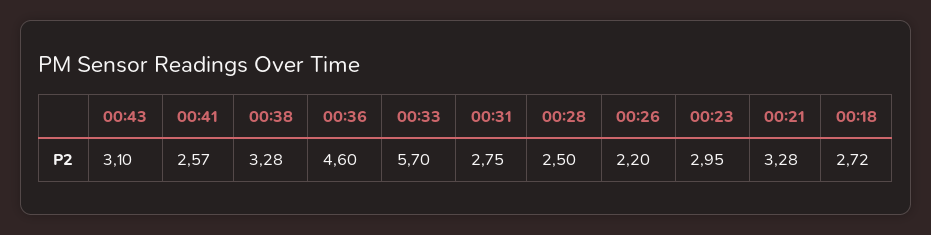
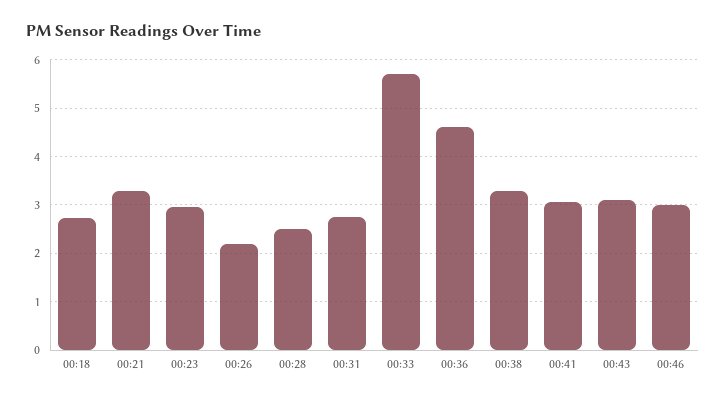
00:41: 2.57 -> 3
00:46: none -> 3

